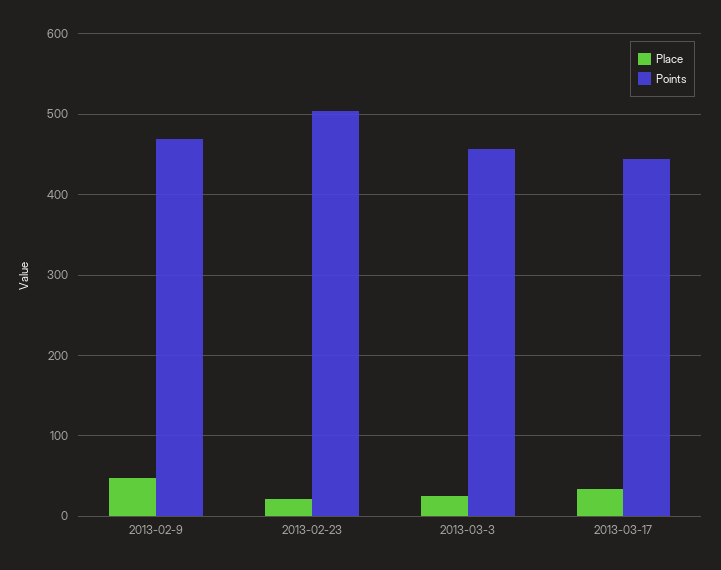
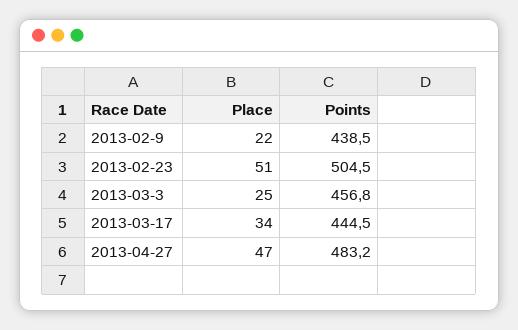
Place, 2013-02-9: 50 -> 22
Points, 2013-02-9: 470 -> 438.5
Place, 2013-02-23: 20 -> 51
Place, 2013-04-27: none -> 47
Points, 2013-04-27: none -> 483.2

